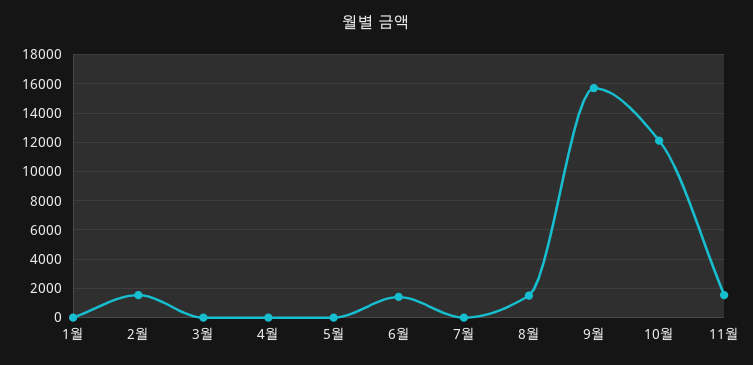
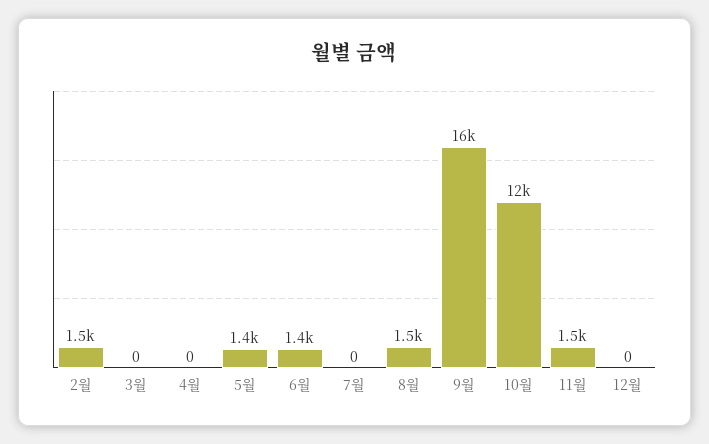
1월: 0 -> none
5월: 0 -> 1400
12월: none -> 0

